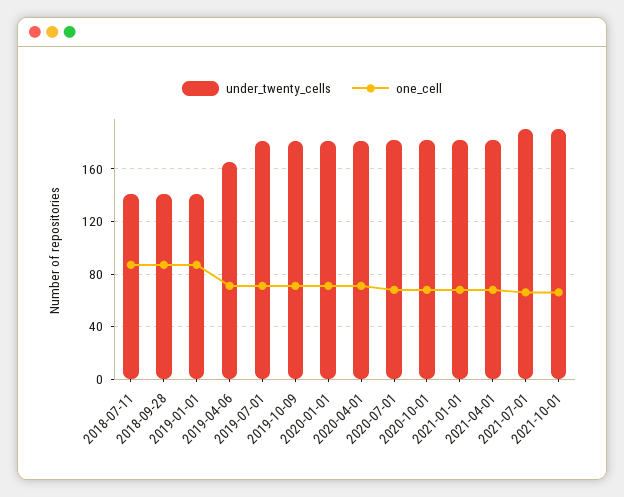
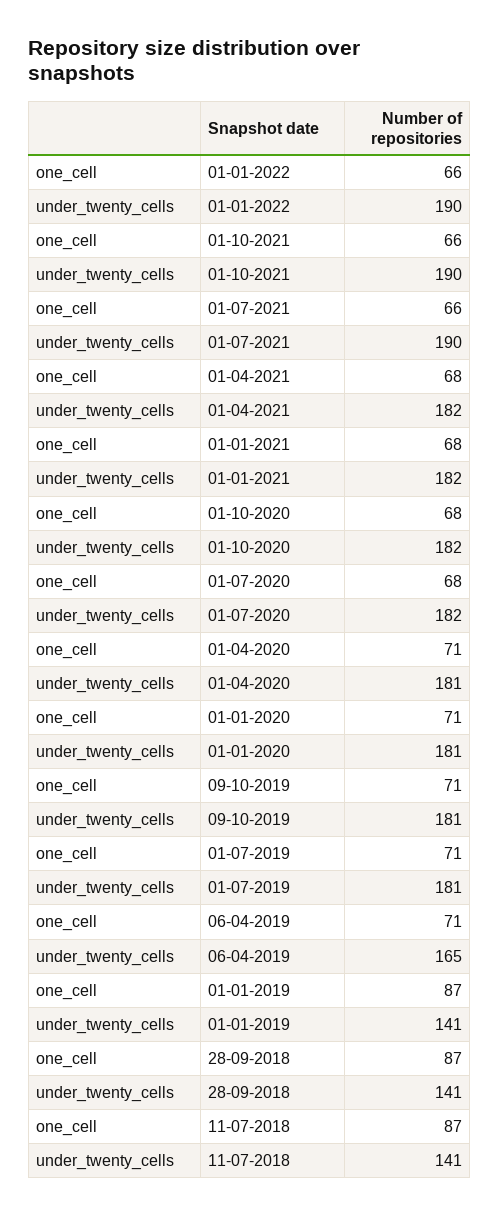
one_cell, 01-01-2022: none -> 66
under_twenty_cells, 01-01-2022: none -> 190

